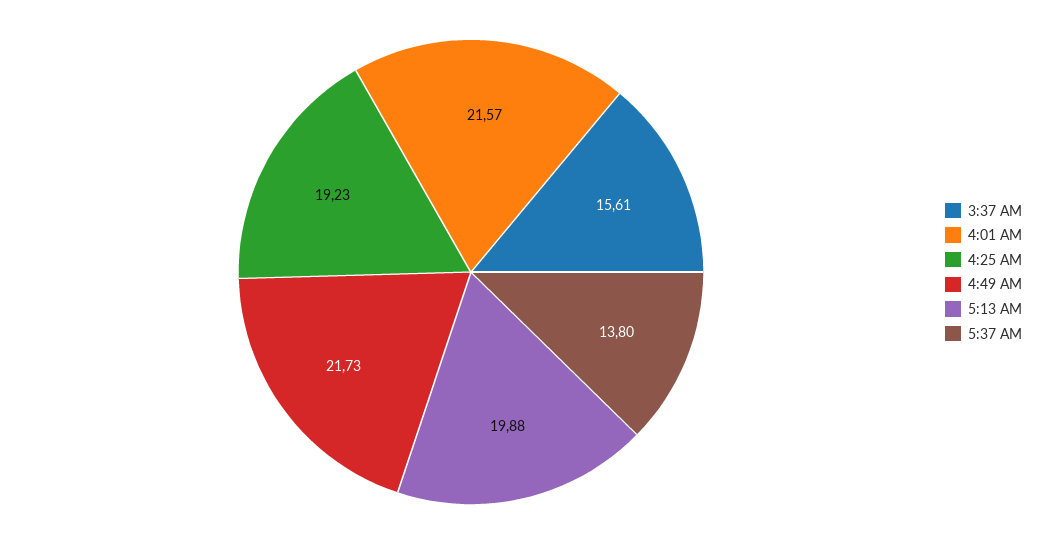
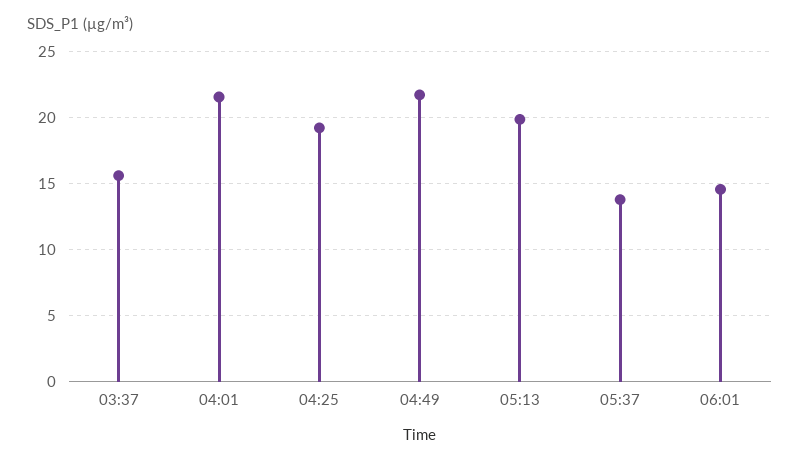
06:01: none -> 14.5

